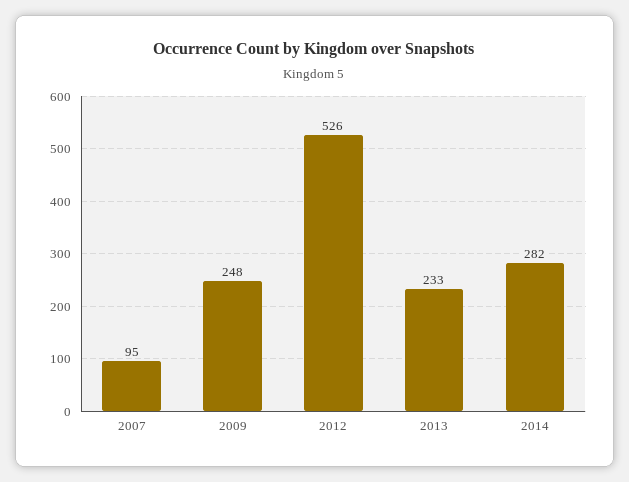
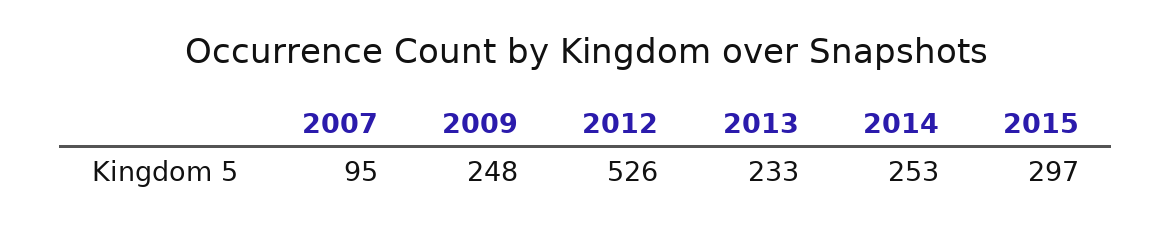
2014: 282 -> 253
2015: none -> 297

